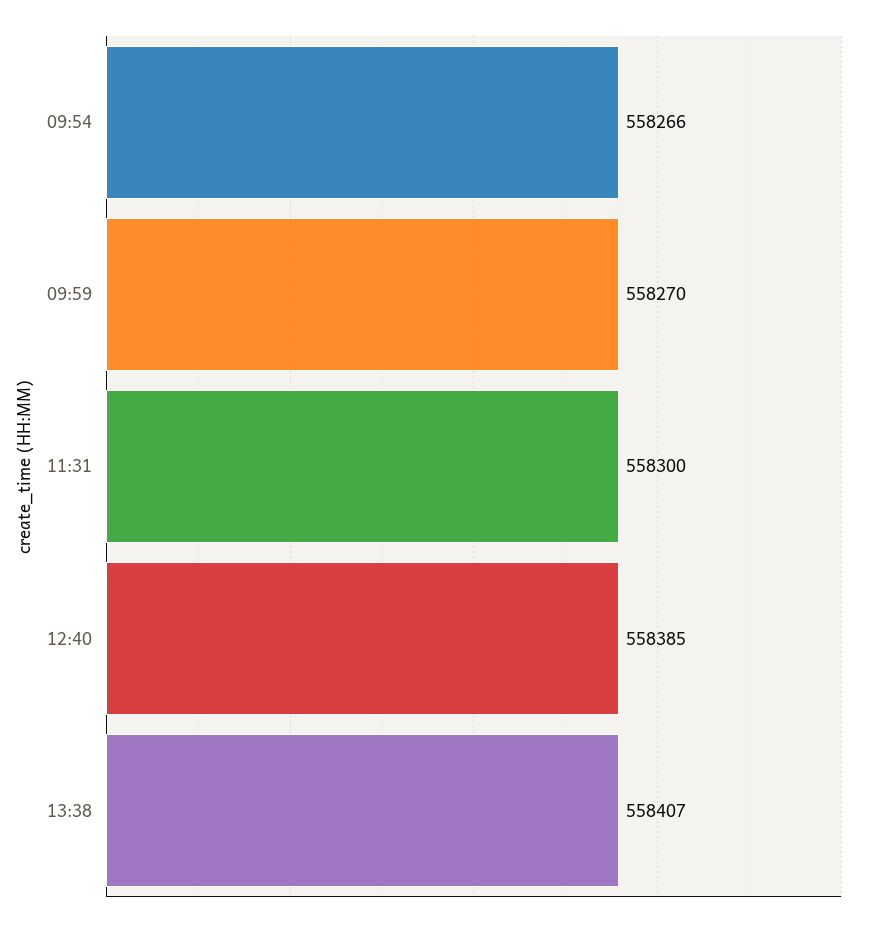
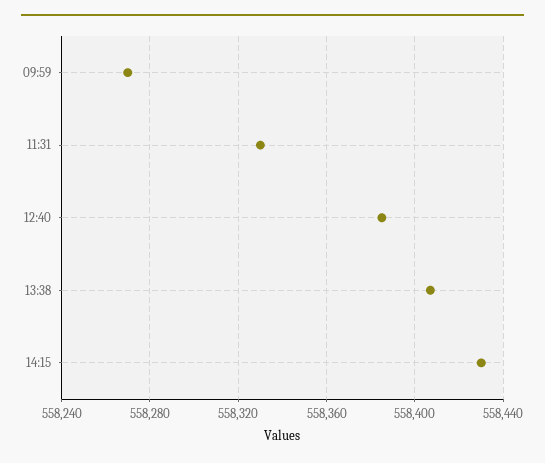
09:54: 558266 -> none
11:31: 558300 -> 558330
14:15: none -> 558430

